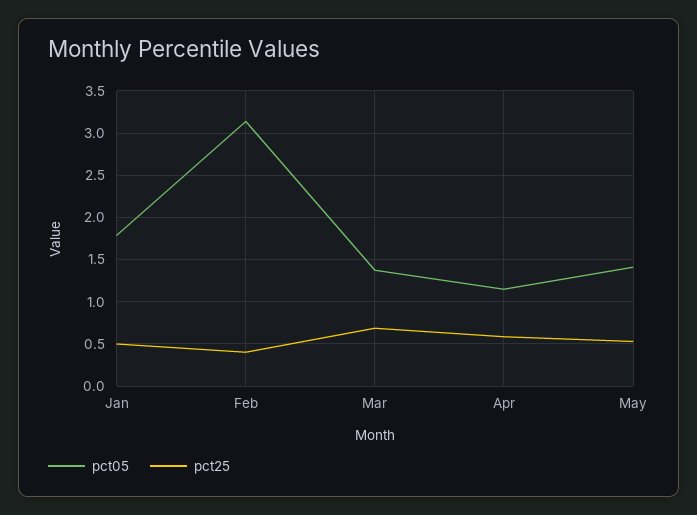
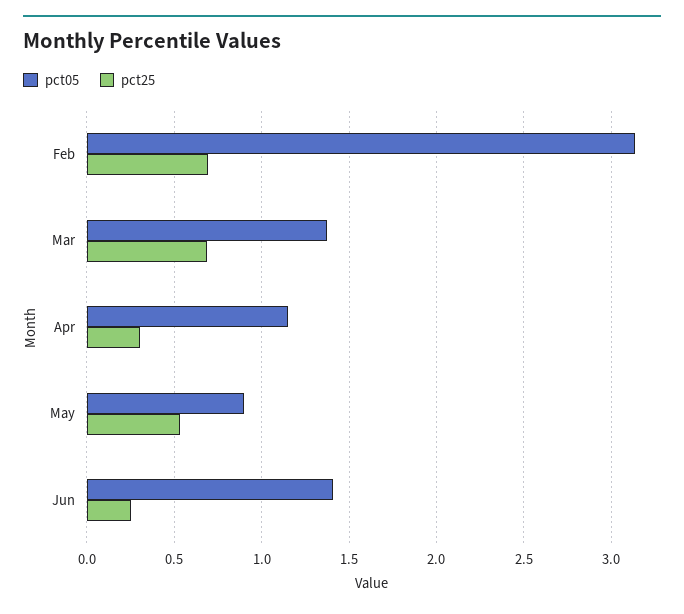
pct05, Jan: 1.8 -> none
pct25, Jan: 0.5 -> none
pct25, Feb: 0.4 -> 0.7
pct25, Apr: 0.6 -> 0.3
pct05, May: 1.4 -> 0.9
pct05, Jun: none -> 1.4
pct25, Jun: none -> 0.25

